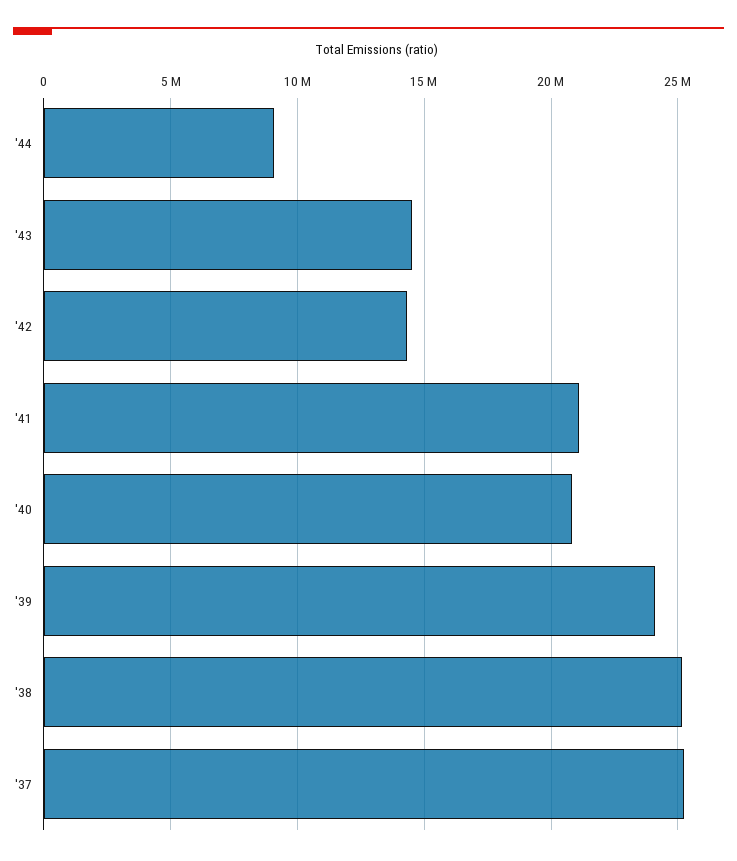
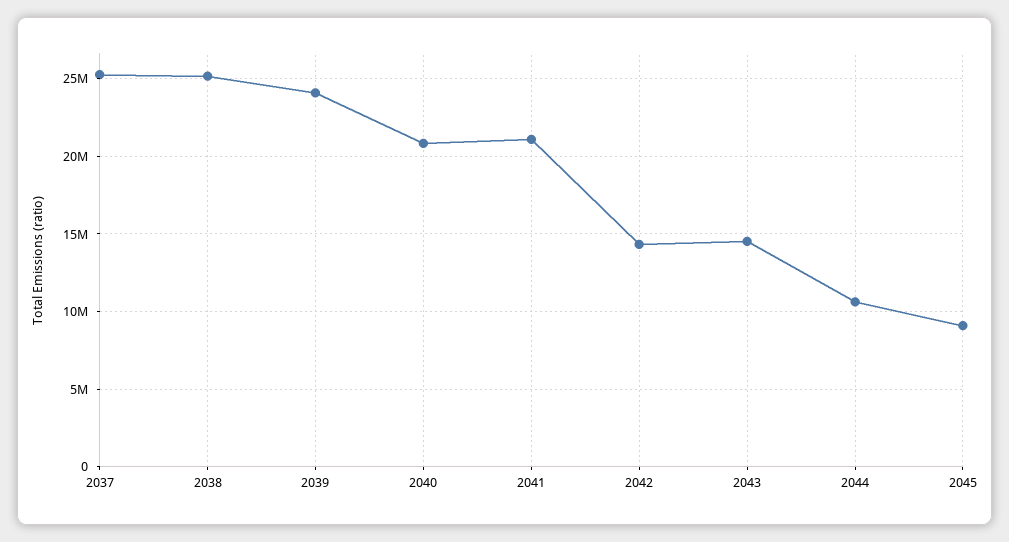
'44: 9000000 -> 10500000
2045: none -> 9000000

